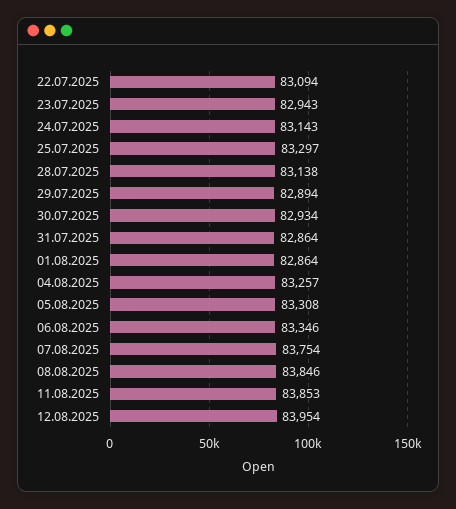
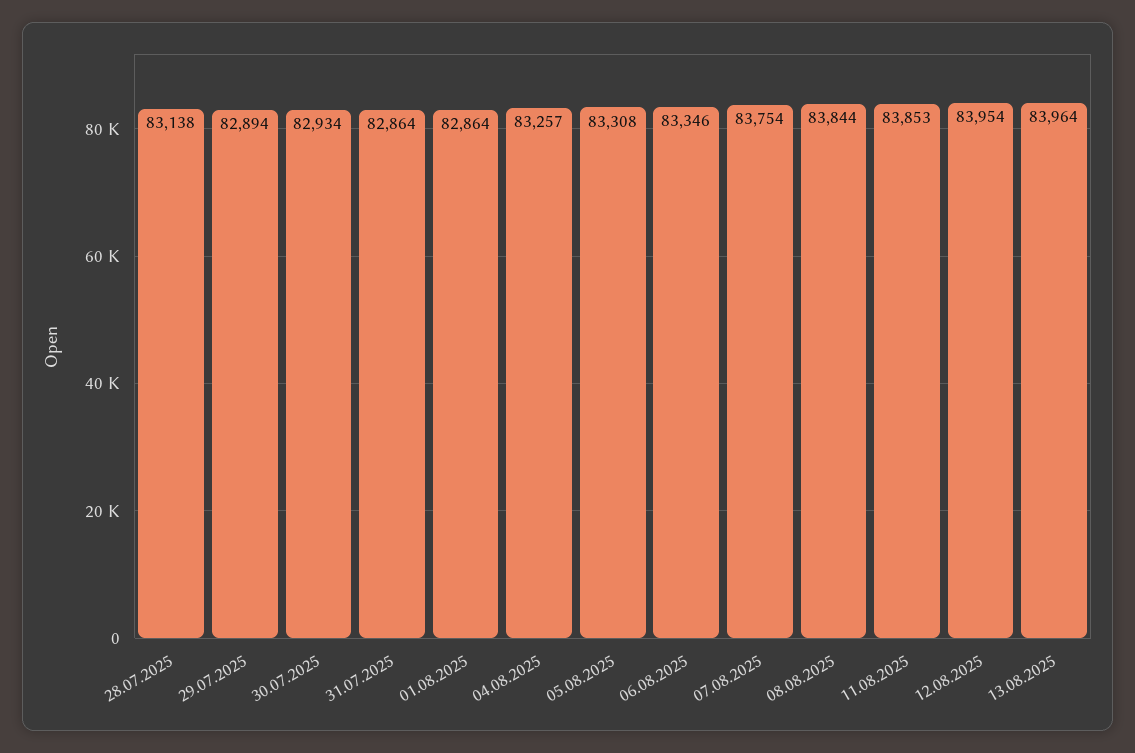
22.07.2025: 83094 -> none
23.07.2025: 82943 -> none
24.07.2025: 83143 -> none
25.07.2025: 83297 -> none
08.08.2025: 83846 -> 83844
13.08.2025: none -> 83964

